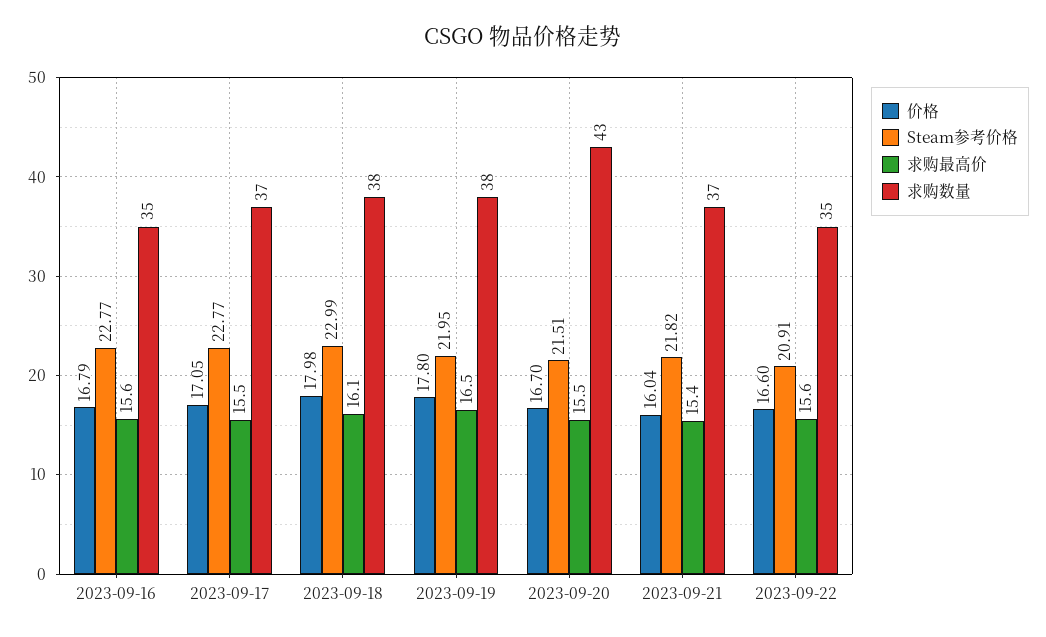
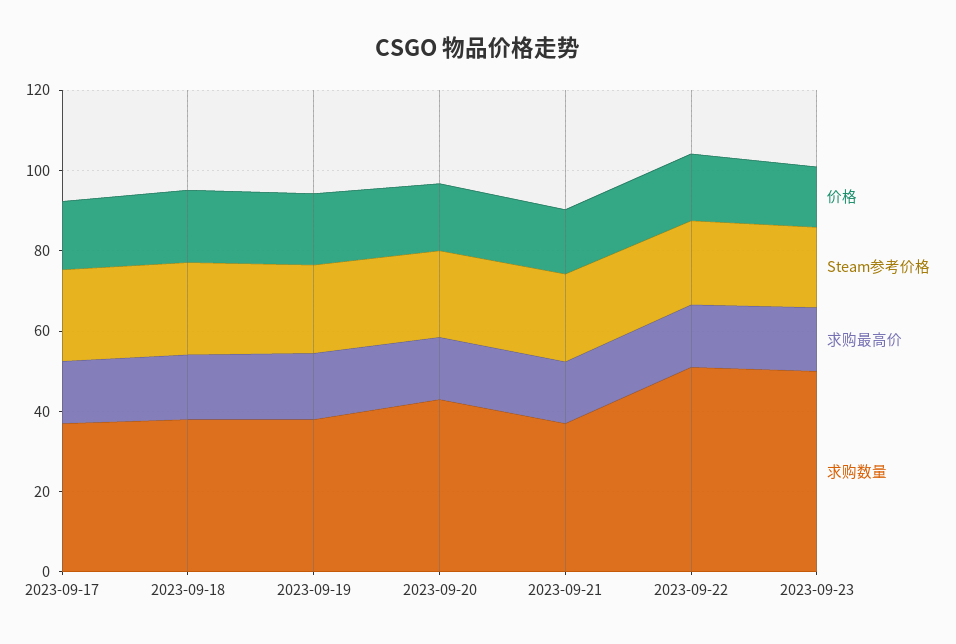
价格, 2023-09-16: 16.79 -> none
Steam参考价格, 2023-09-16: 22.77 -> none
求购最高价, 2023-09-16: 15.6 -> none
求购数量, 2023-09-16: 35 -> none
求购数量, 2023-09-22: 35 -> 50
价格, 2023-09-23: none -> 15
Steam参考价格, 2023-09-23: none -> 20
求购最高价, 2023-09-23: none -> 15
求购数量, 2023-09-23: none -> 50

